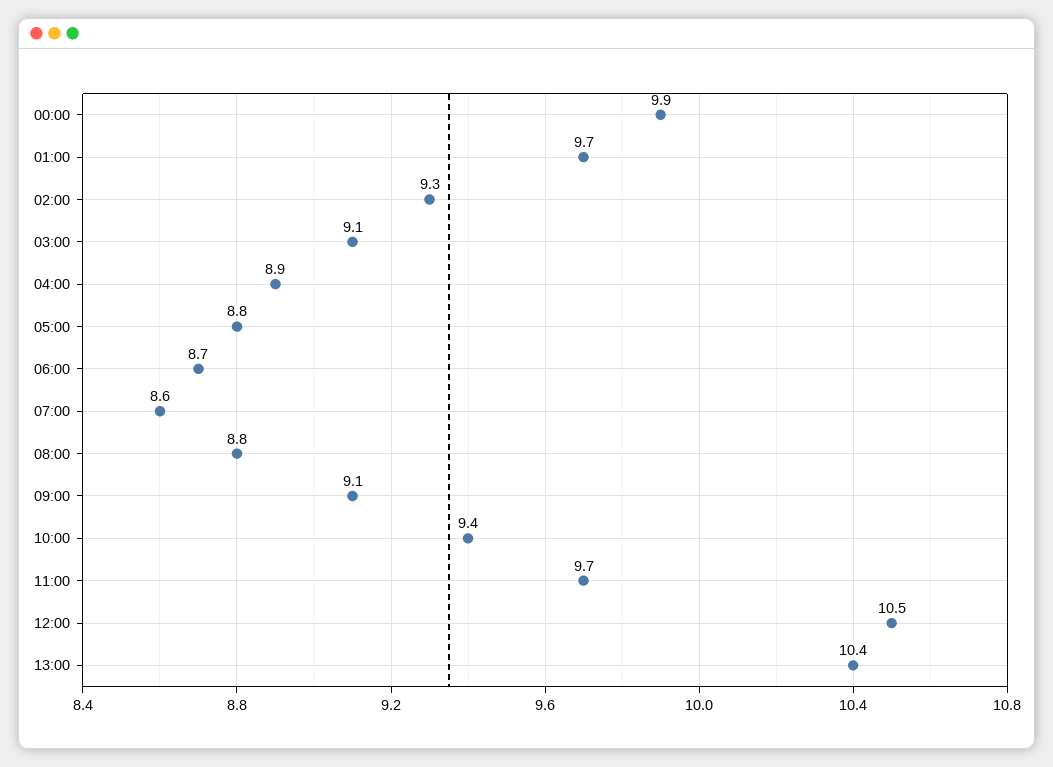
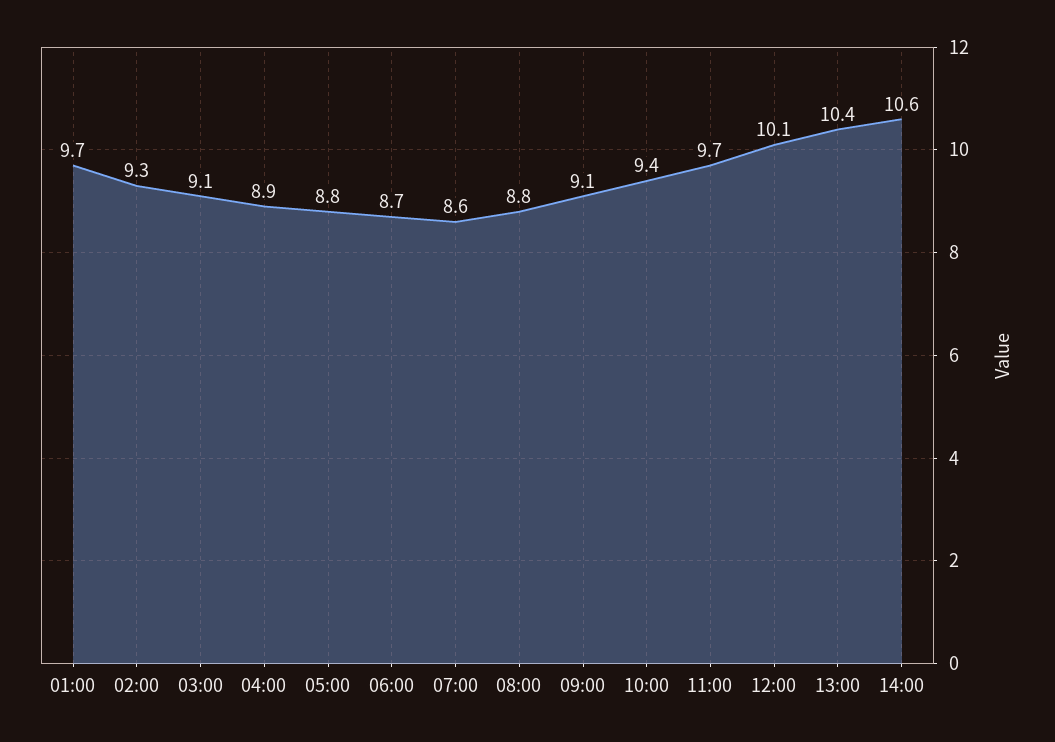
00:00: 9.9 -> none
12:00: 10.5 -> 10.1
14:00: none -> 10.6

